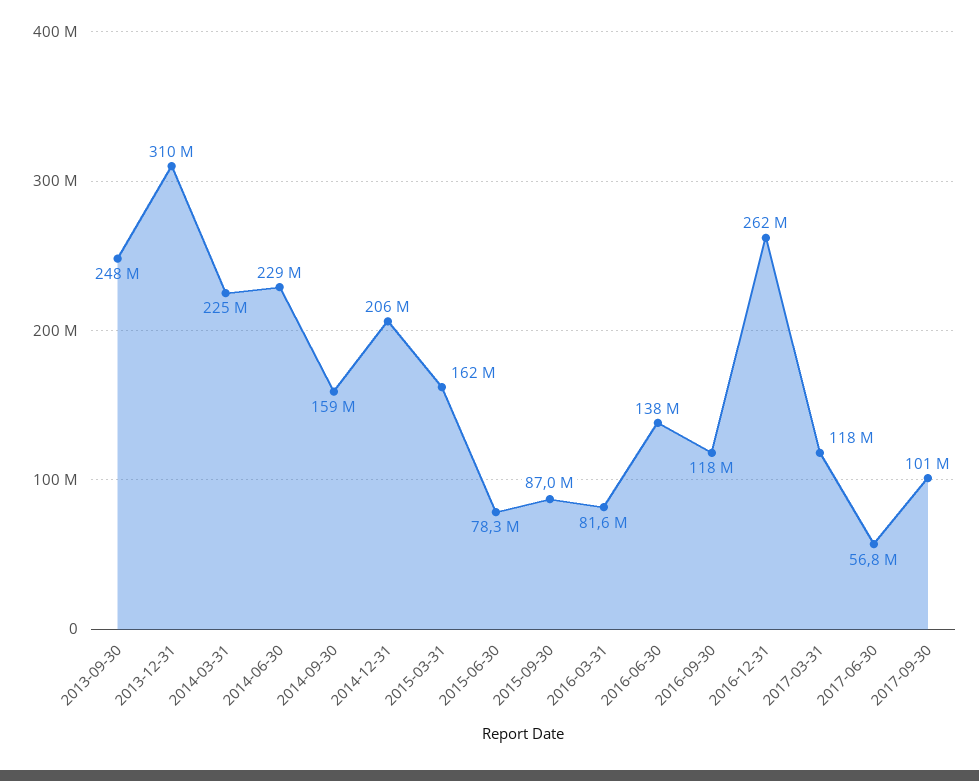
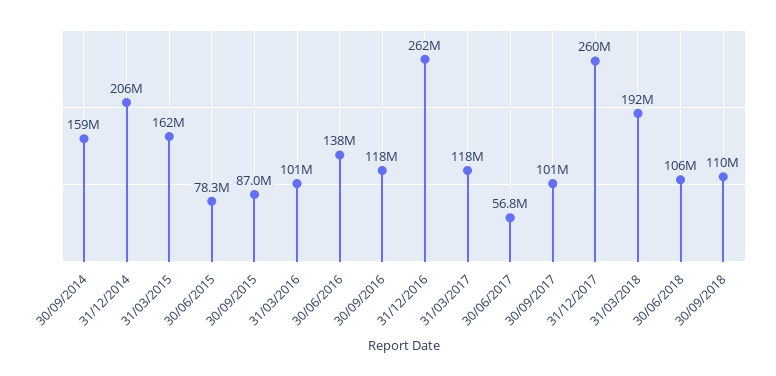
2013-09-30: 248000000 -> none
2013-12-31: 310000000 -> none
2014-03-31: 225000000 -> none
2014-06-30: 229000000 -> none
2016-03-31: 81600000 -> 101000000
31/12/2017: none -> 260000000
31/03/2018: none -> 192000000
30/06/2018: none -> 106000000
30/09/2018: none -> 110000000

